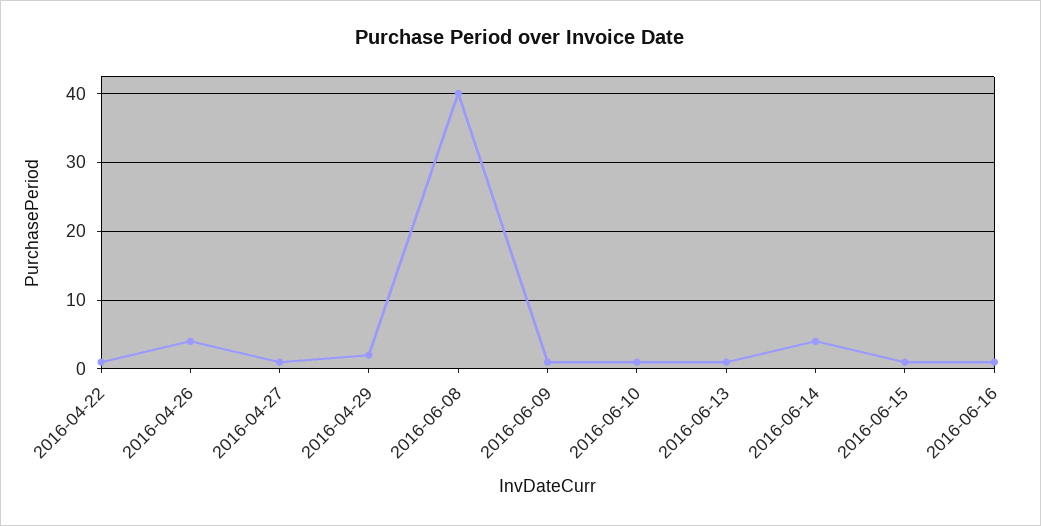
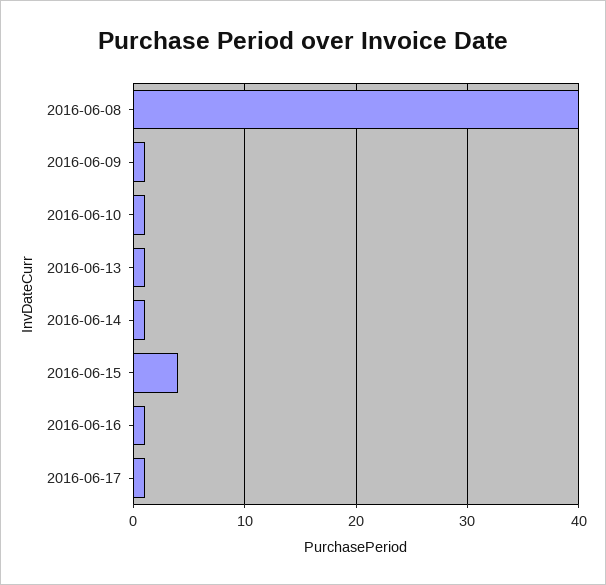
2016-04-22: 1 -> none
2016-04-26: 4 -> none
2016-04-27: 1 -> none
2016-04-29: 2 -> none
2016-06-14: 4 -> 1
2016-06-15: 1 -> 4
2016-06-17: none -> 1

